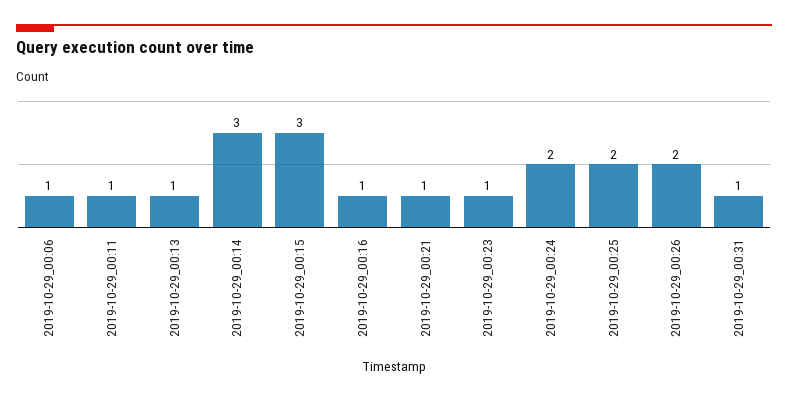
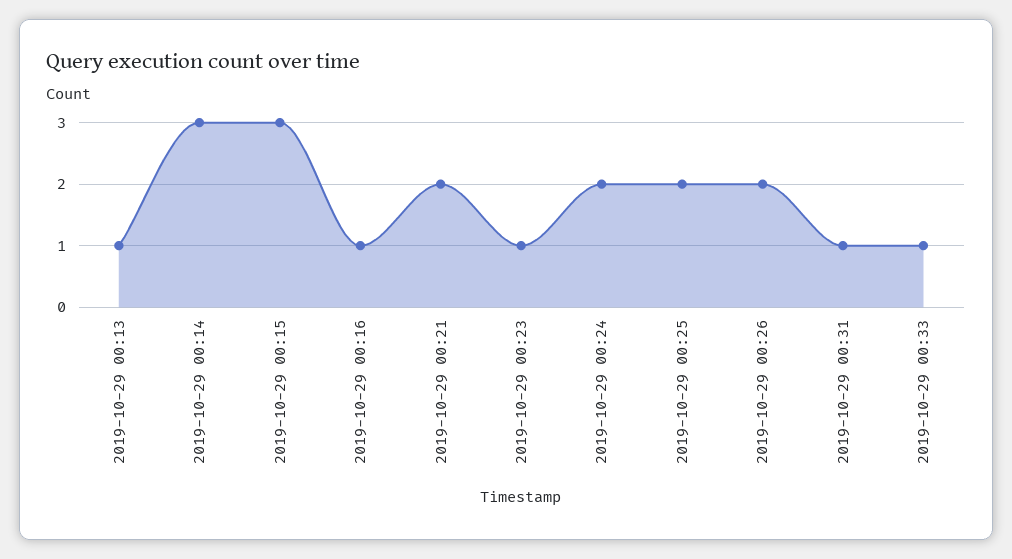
2019-10-29_00:06: 1 -> none
2019-10-29_00:11: 1 -> none
2019-10-29_00:21: 1 -> 2
2019-10-29 00:33: none -> 1

